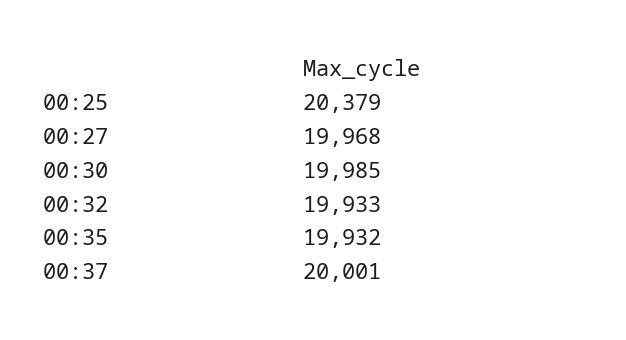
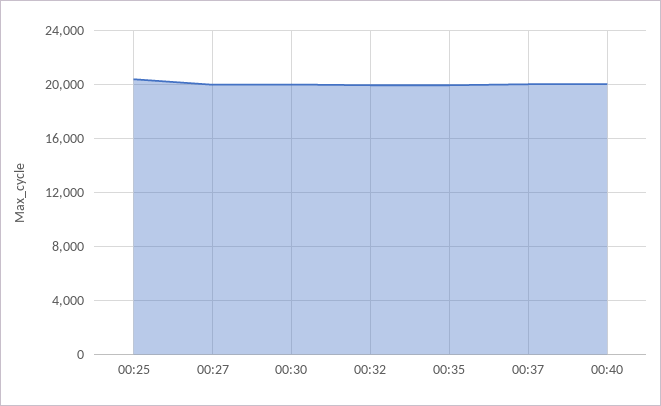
00:40: none -> 20000

